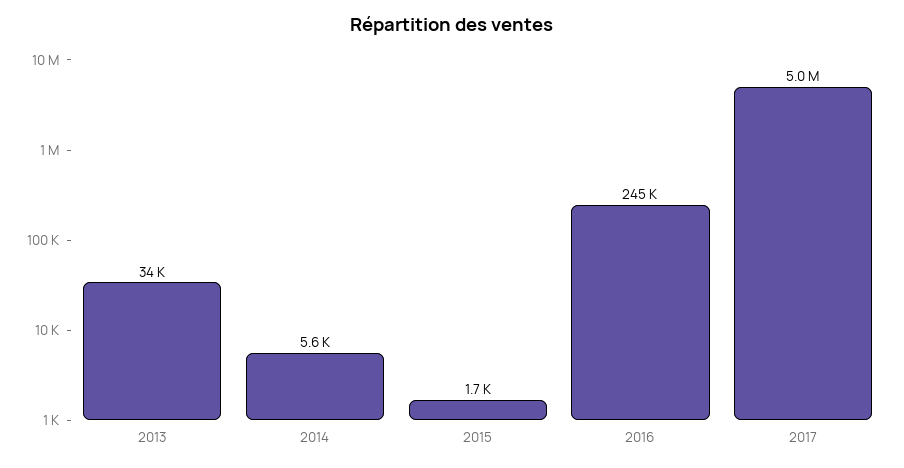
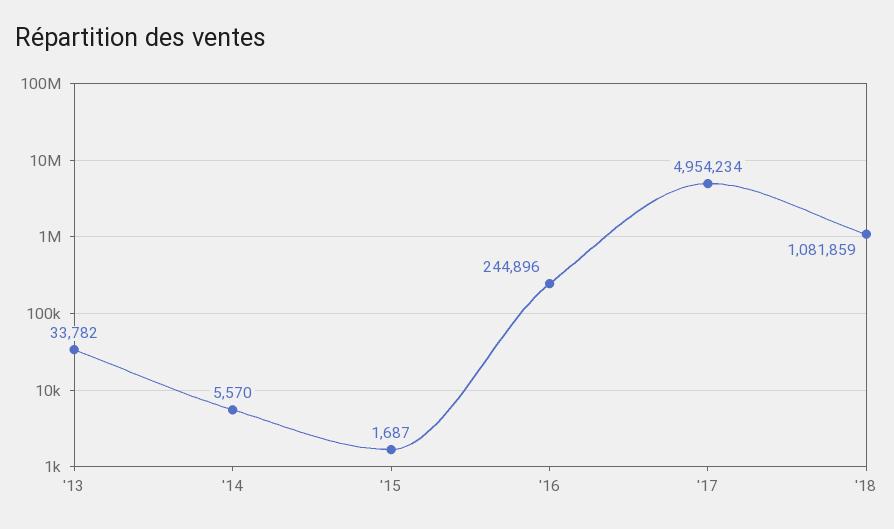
'18: none -> 1081859

